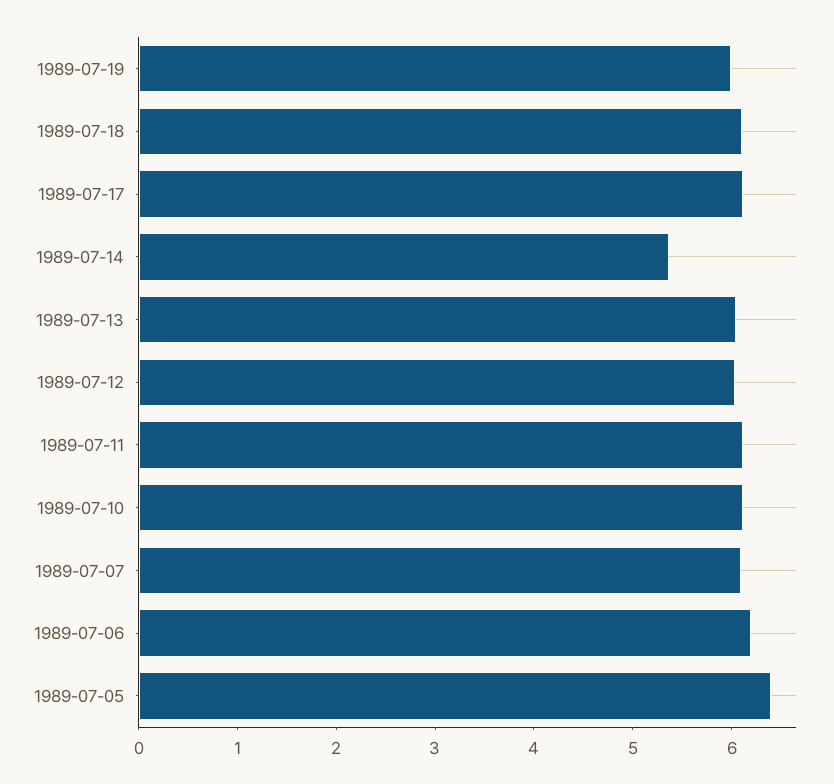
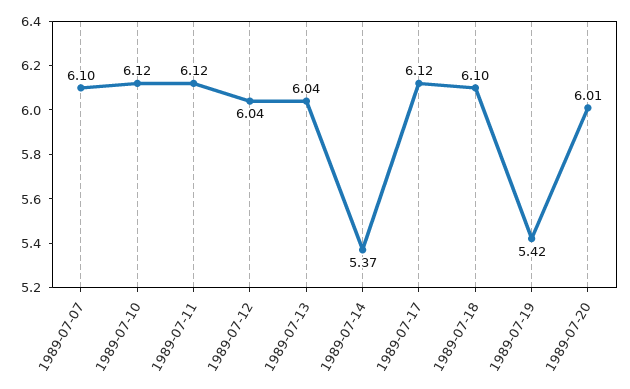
1989-07-19: 6 -> 5.42
1989-07-06: 6.2 -> none
1989-07-05: 6.4 -> none
1989-07-20: none -> 6.01

